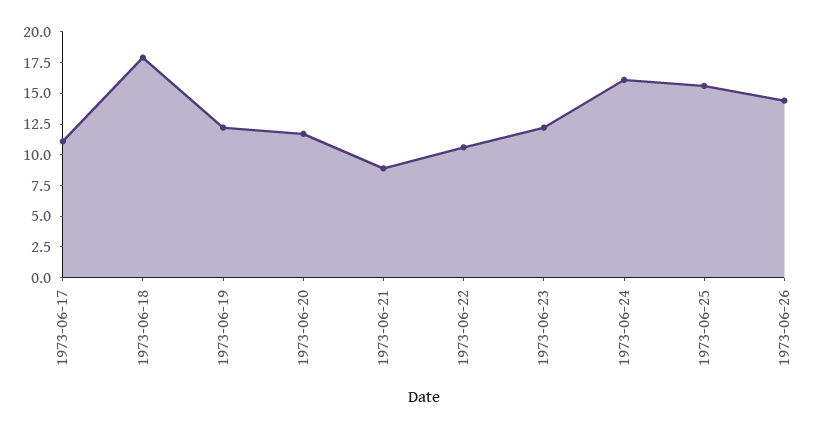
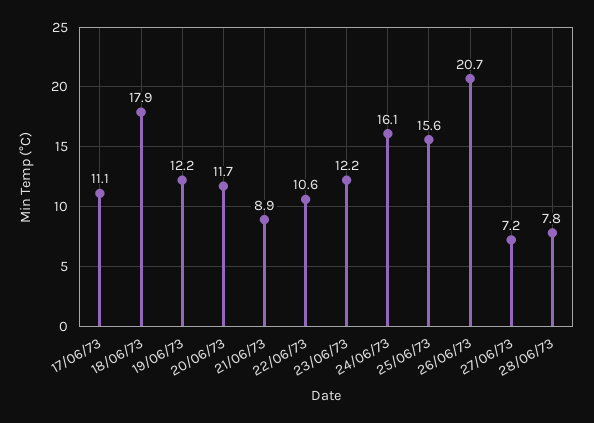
1973-06-26: 15 -> 20.7
27/06/73: none -> 7.2
28/06/73: none -> 7.8

